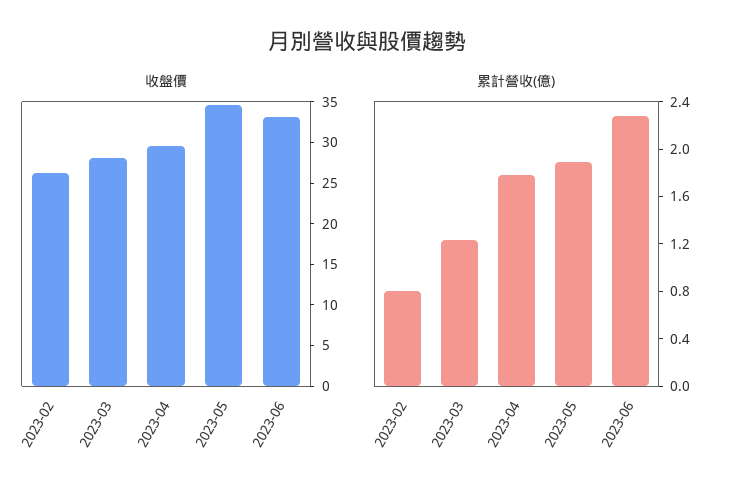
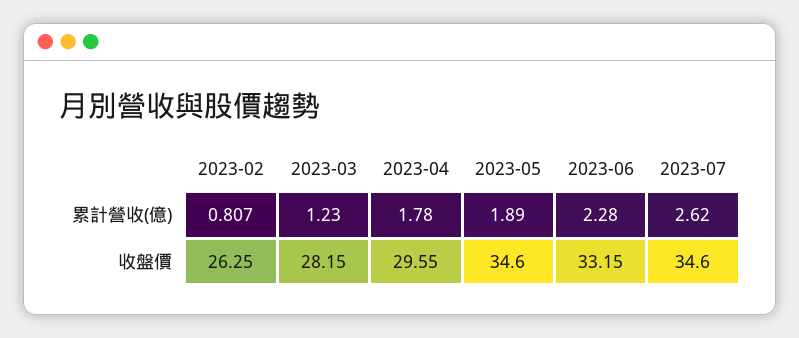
累計營收(億), 2023-07: none -> 2.62
收盤價, 2023-07: none -> 34.6

